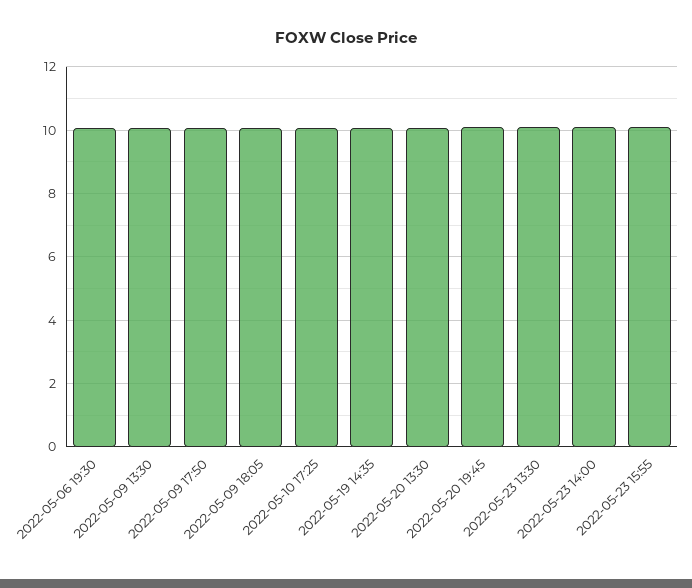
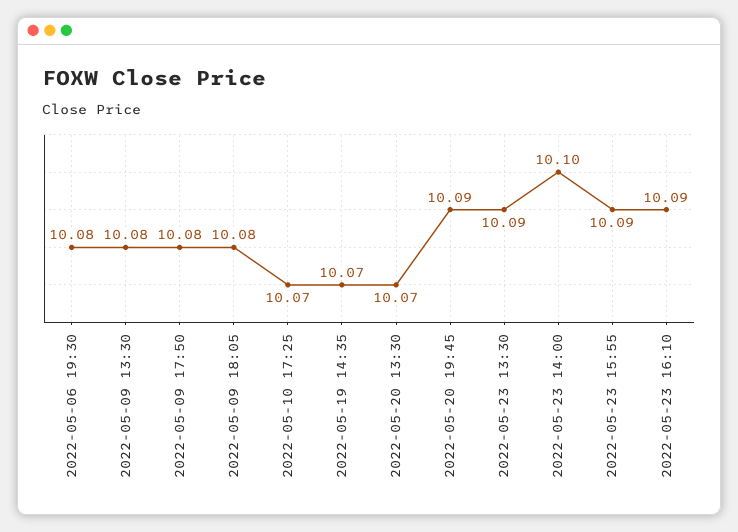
2022-05-23 16:10: none -> 10.09

